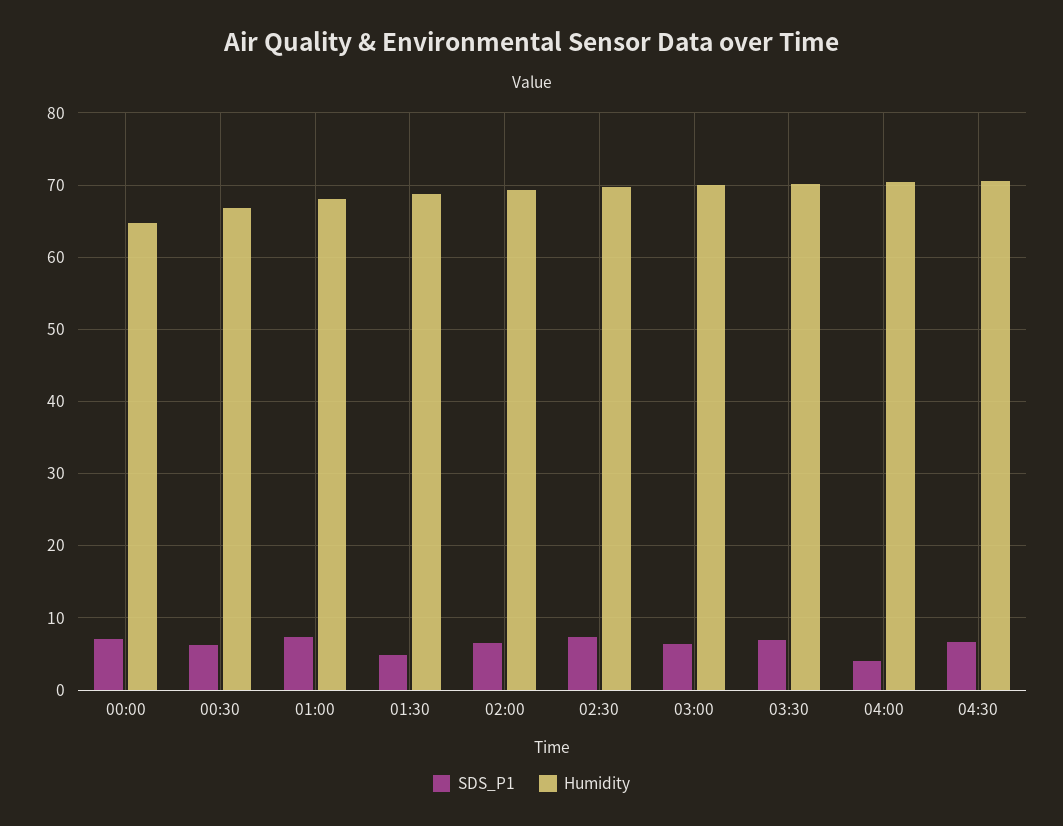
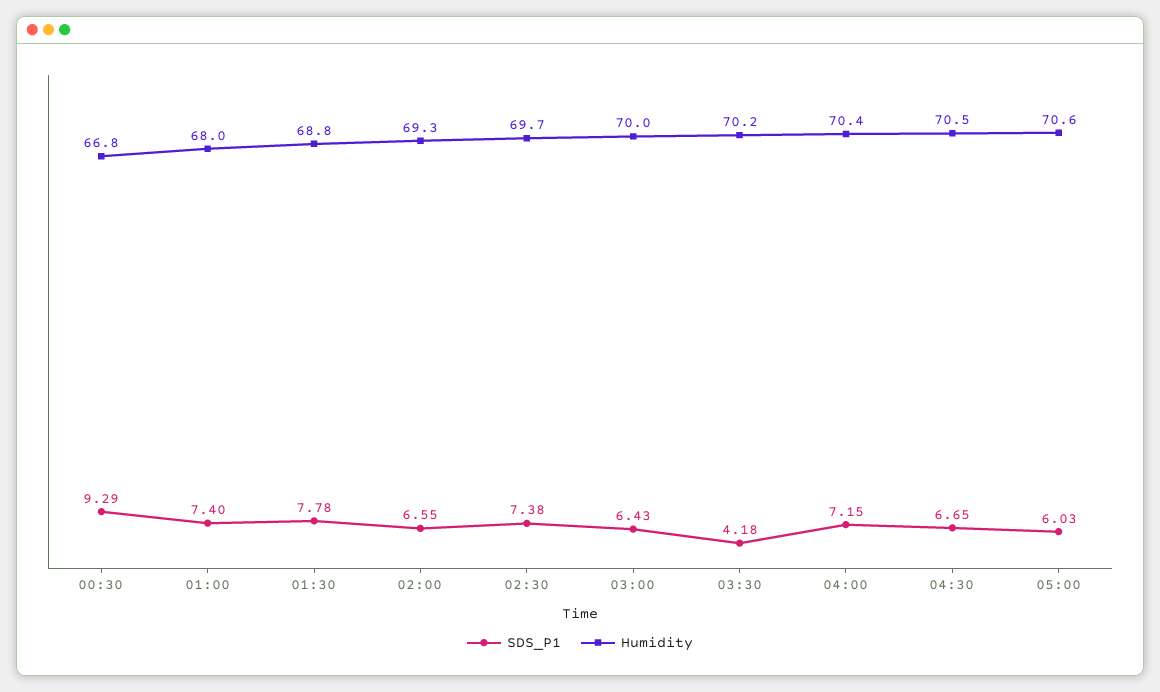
SDS_P1, 00:00: 7 -> none
Humidity, 00:00: 65 -> none
SDS_P1, 00:30: 6 -> 9.29
SDS_P1, 01:30: 5 -> 7.78
SDS_P1, 03:30: 7 -> 4.18
SDS_P1, 04:00: 4 -> 7.15
SDS_P1, 05:00: none -> 6.03
Humidity, 05:00: none -> 70.6

